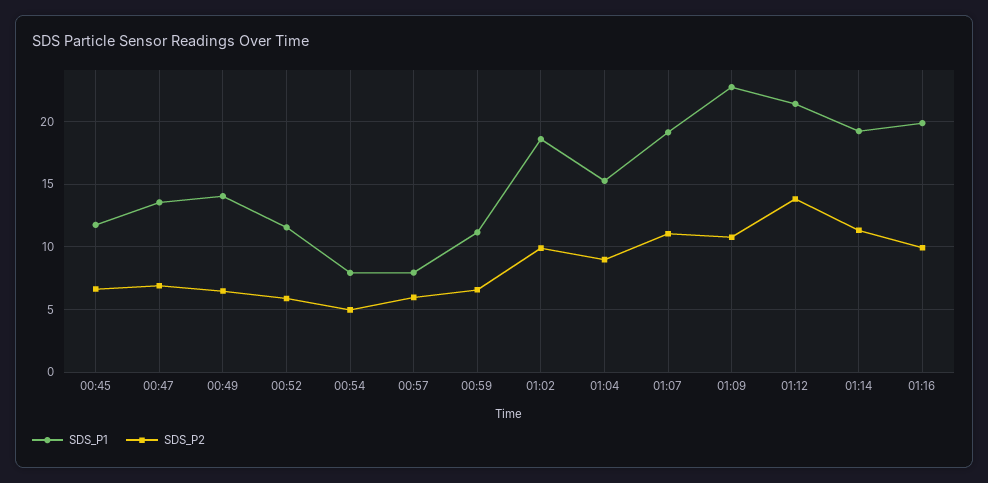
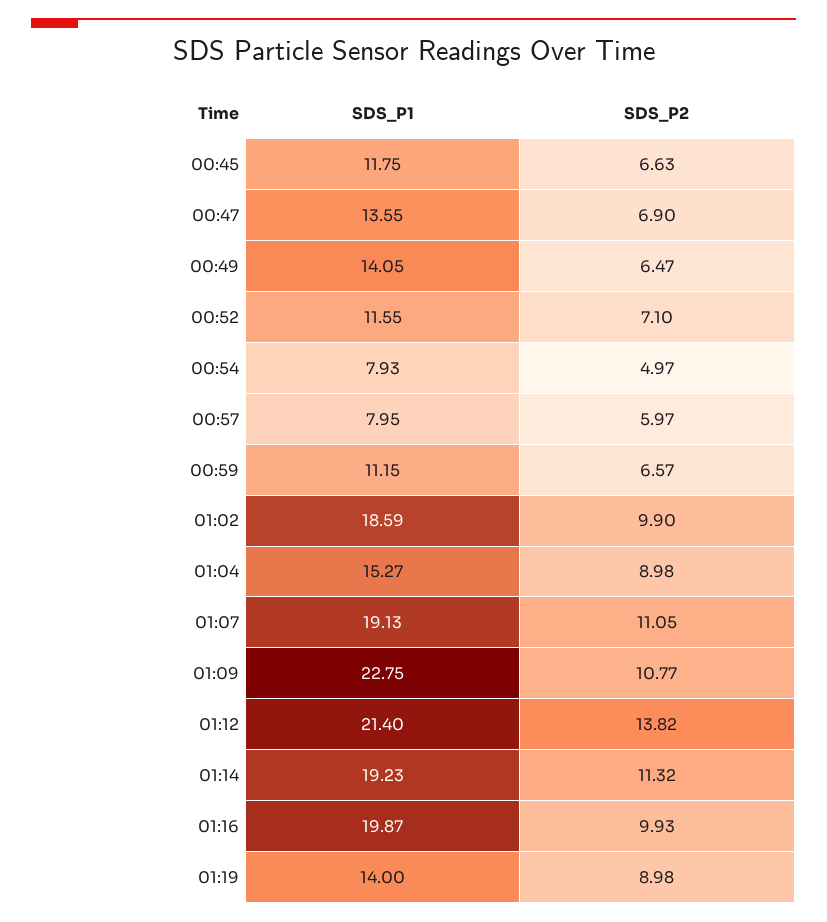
SDS_P2, 00:52: 6 -> 7.1
SDS_P1, 01:19: none -> 14
SDS_P2, 01:19: none -> 8.98

